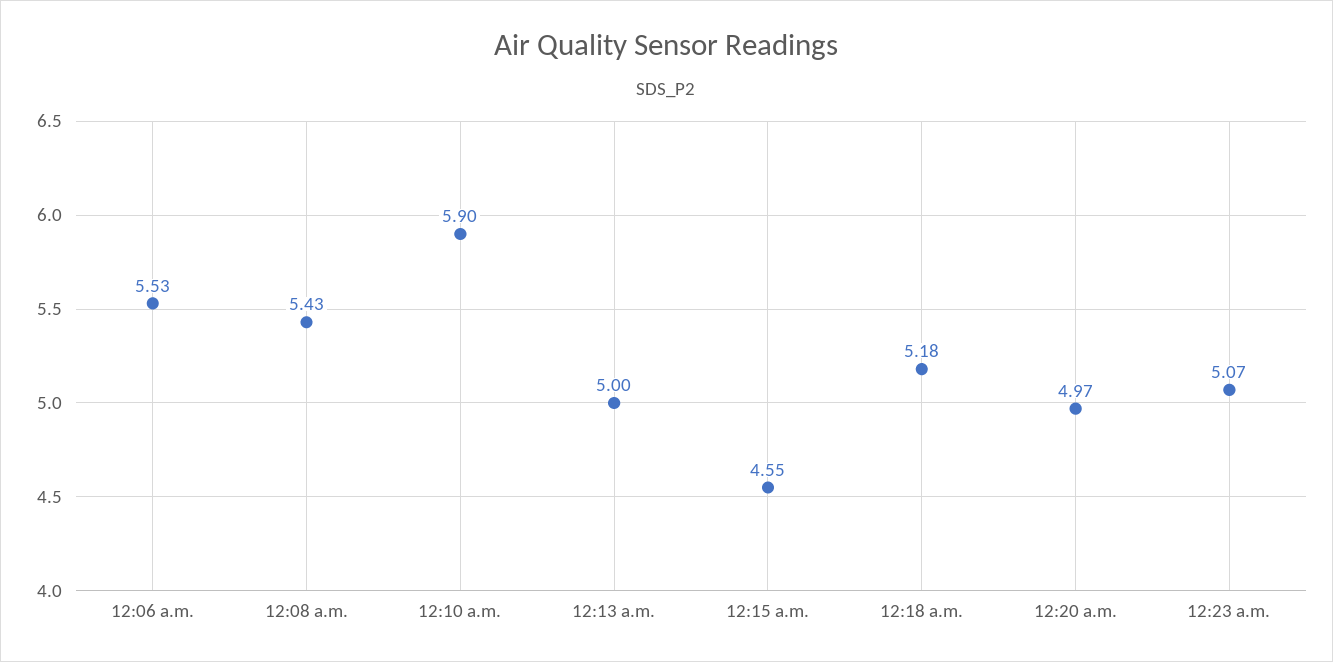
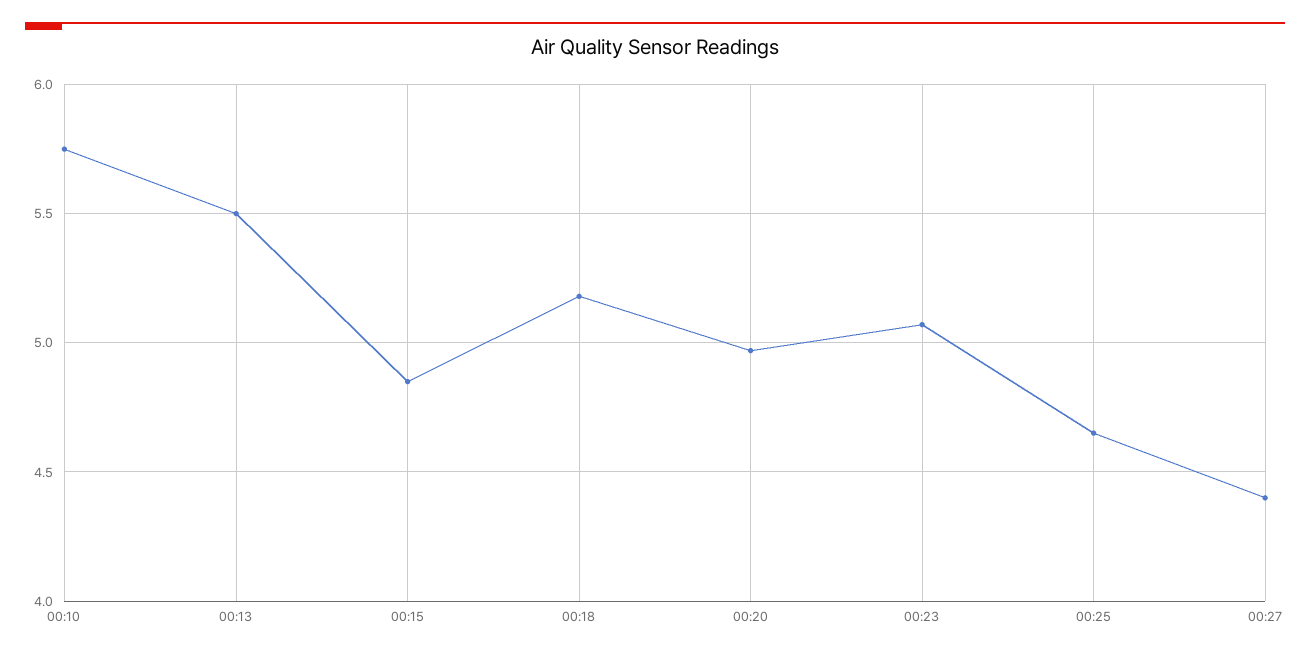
12:06 a.m.: 5.53 -> none
12:08 a.m.: 5.43 -> none
12:10 a.m.: 5.9 -> 5.75
12:13 a.m.: 5 -> 5.5
12:15 a.m.: 4.55 -> 4.85
00:25: none -> 4.65
00:27: none -> 4.4

